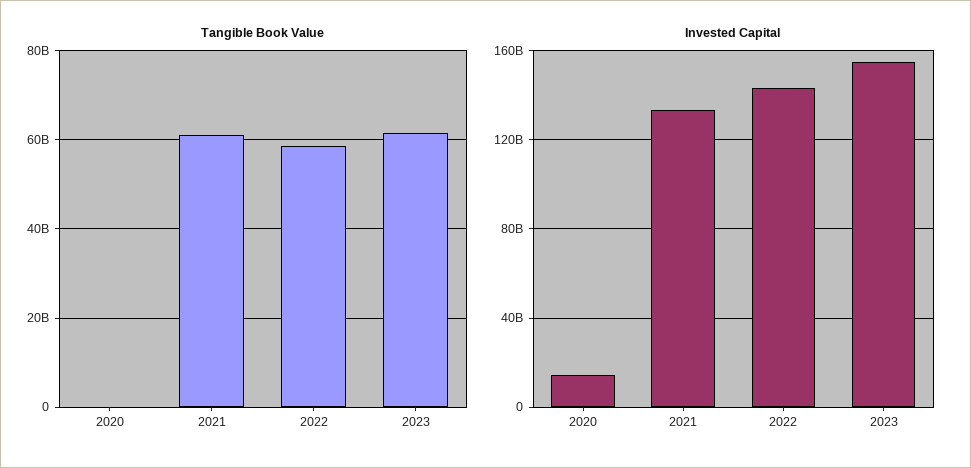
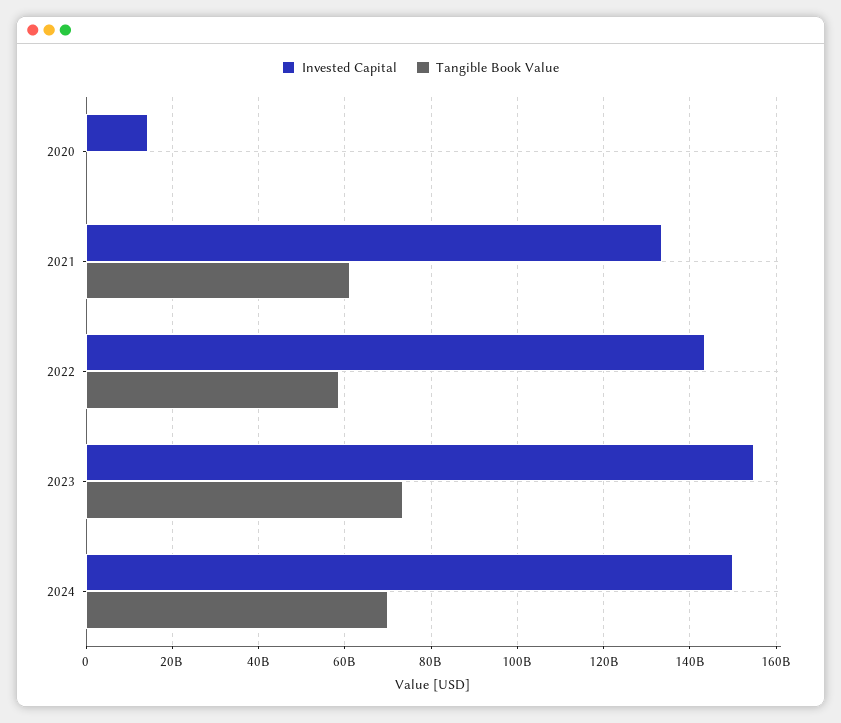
Tangible Book Value, 2023: 62000000000 -> 74000000000
Invested Capital, 2024: none -> 150000000000
Tangible Book Value, 2024: none -> 70000000000

